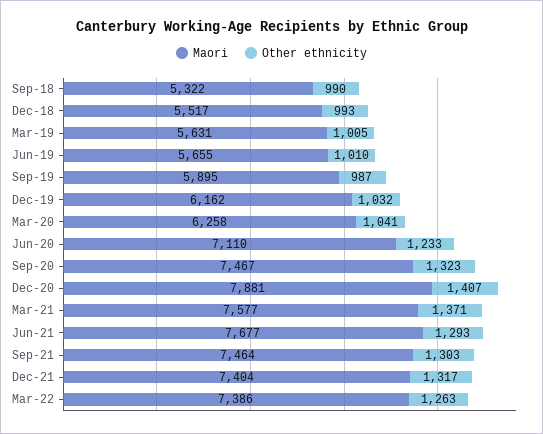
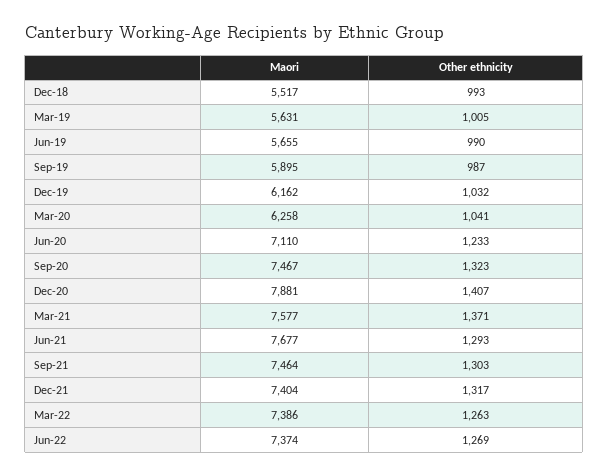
Maori, Sep-18: 5322 -> none
Other ethnicity, Sep-18: 990 -> none
Other ethnicity, Jun-19: 1010 -> 990
Maori, Jun-22: none -> 7374
Other ethnicity, Jun-22: none -> 1269

